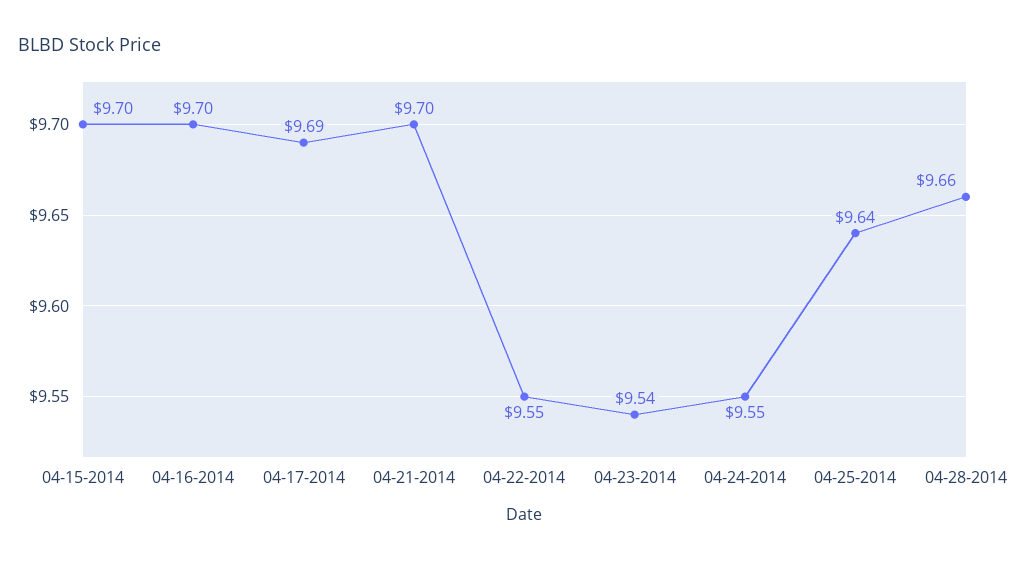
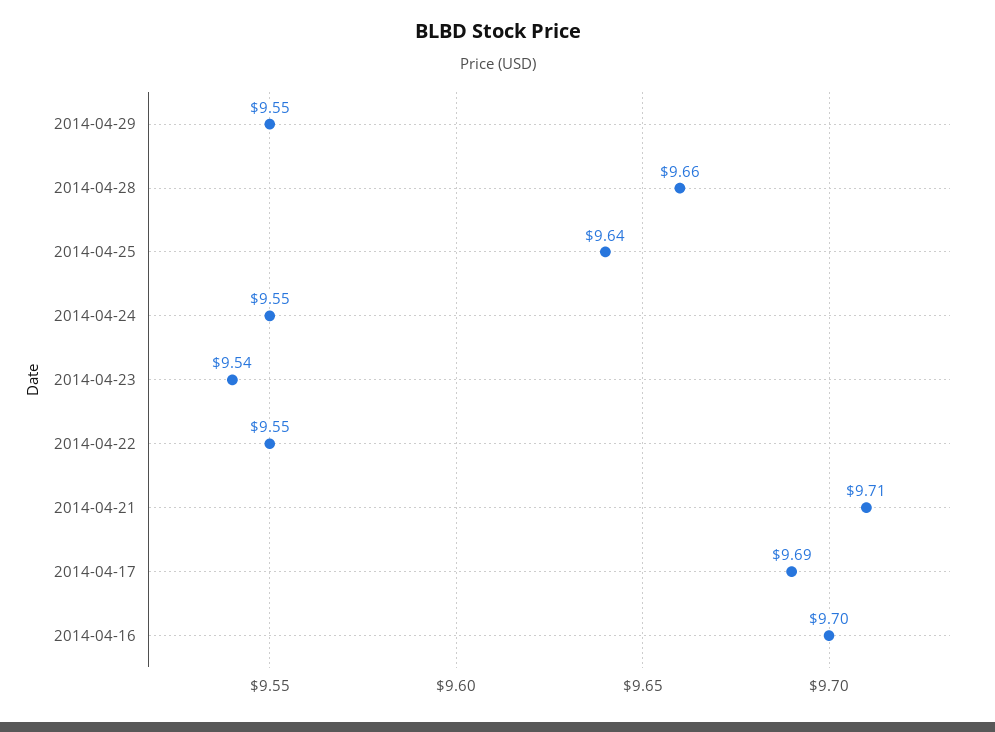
04-15-2014: 9.7 -> none
04-21-2014: 9.7 -> 9.71
2014-04-29: none -> 9.55

